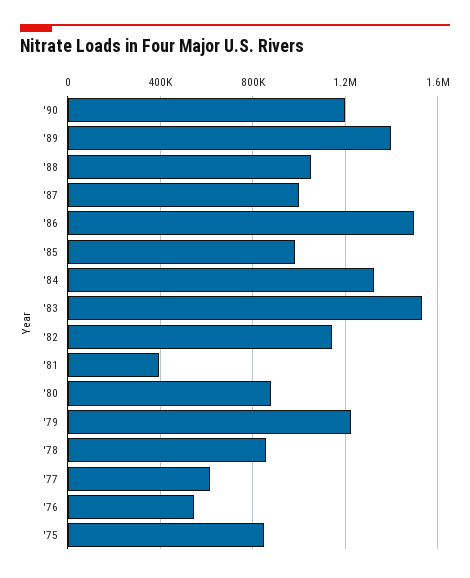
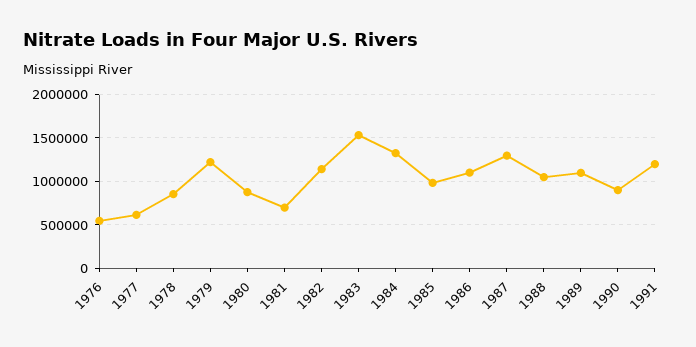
'90: 1200000 -> 900000
'89: 1400000 -> 1100000
'87: 1000000 -> 1300000
'86: 1500000 -> 1100000
'81: 400000 -> 700000
'75: 850000 -> none
1991: none -> 1200000

